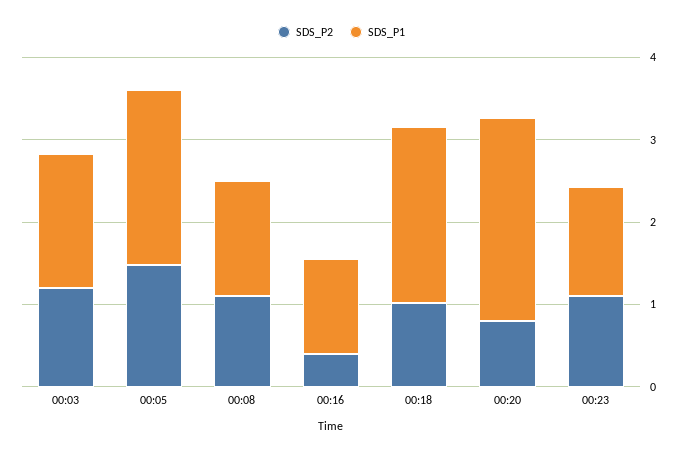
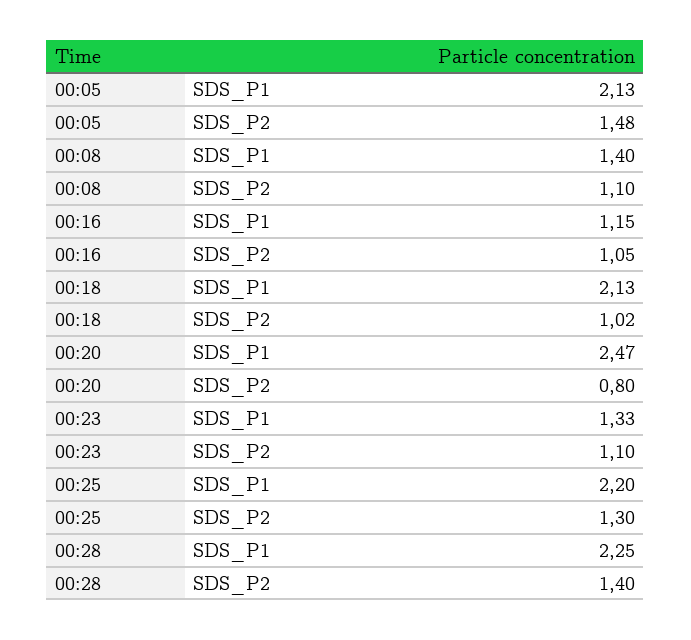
SDS_P2, 00:03: 1.2 -> none
SDS_P1, 00:03: 1.6 -> none
SDS_P2, 00:16: 0.4 -> 1.05
SDS_P1, 00:25: none -> 2.2
SDS_P2, 00:25: none -> 1.3
SDS_P1, 00:28: none -> 2.25
SDS_P2, 00:28: none -> 1.4

